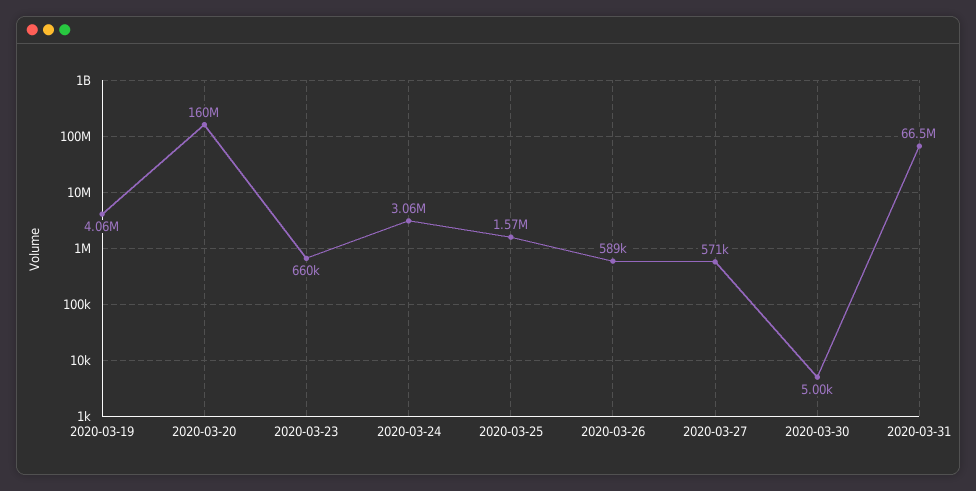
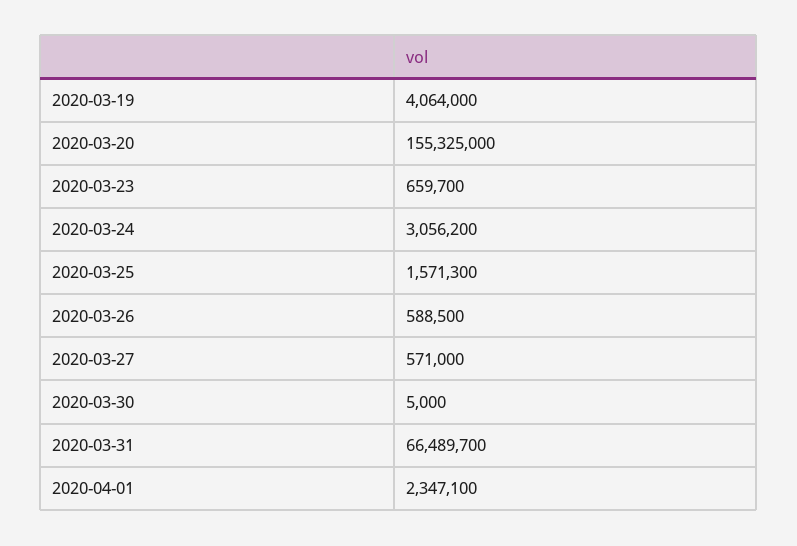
2020-03-20: 160000000 -> 155325000
2020-04-01: none -> 2347100

